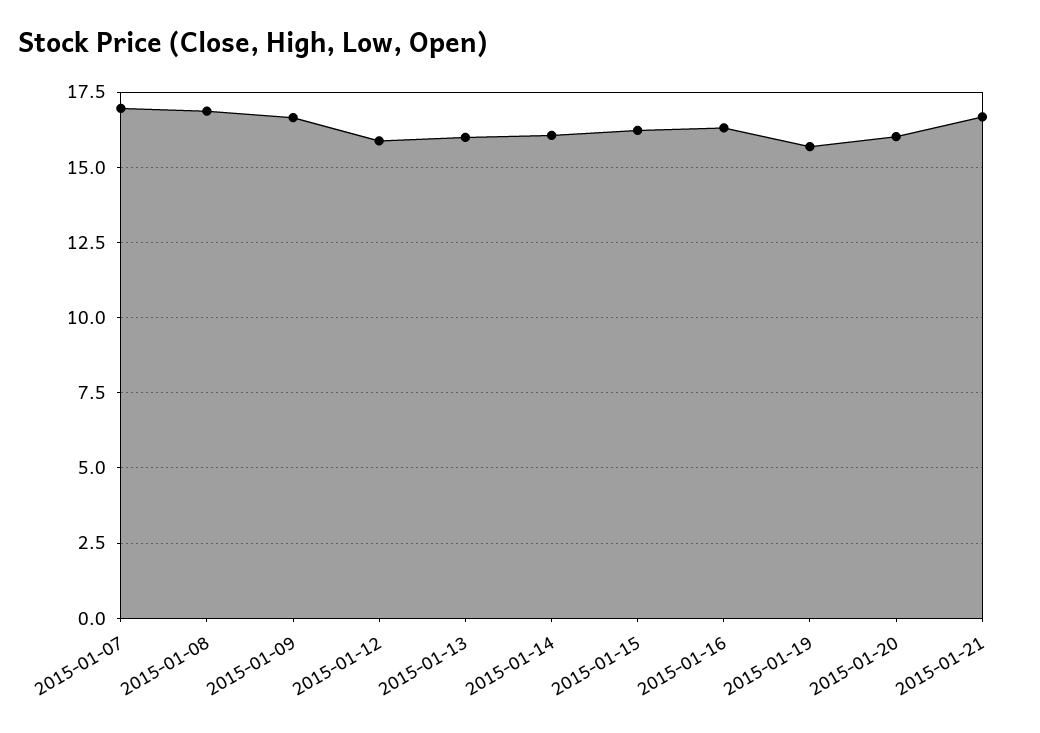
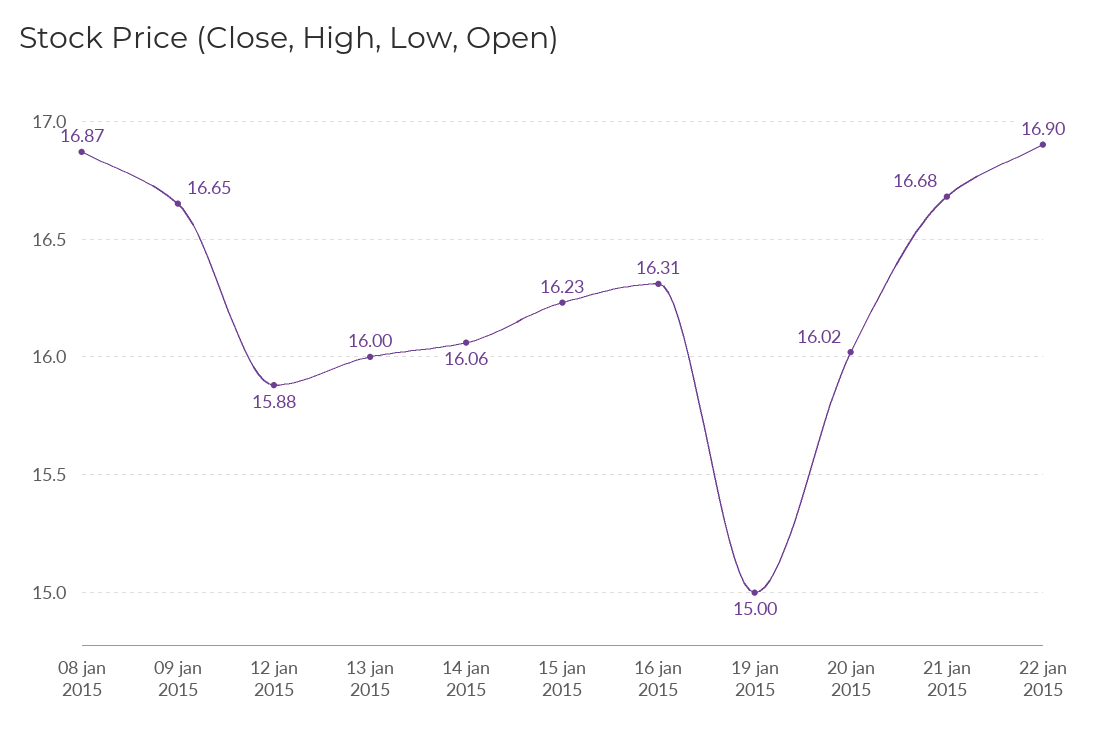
2015-01-07: 17 -> none
2015-01-19: 15.75 -> 15
22 jan 2015: none -> 16.9

